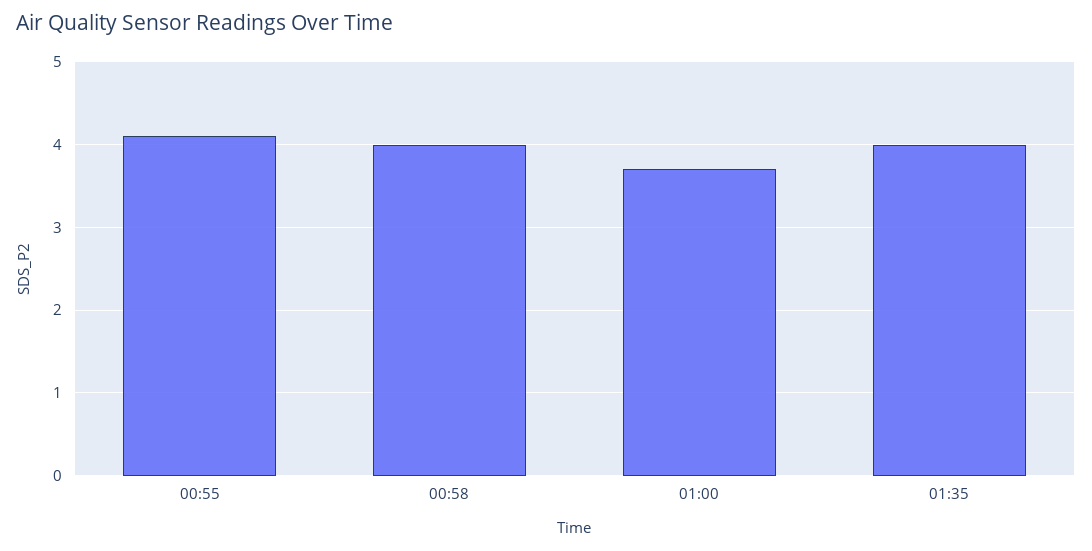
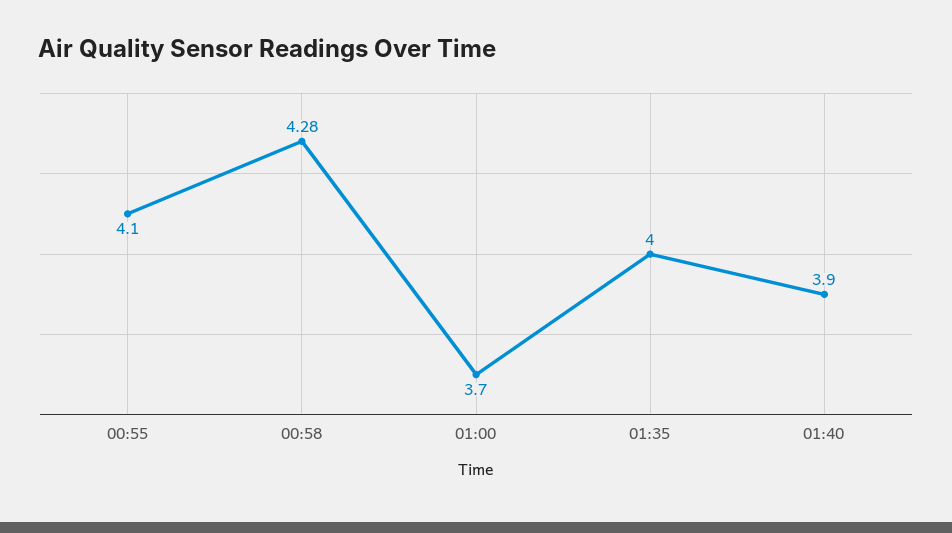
00:58: 4 -> 4.28
01:40: none -> 3.9

